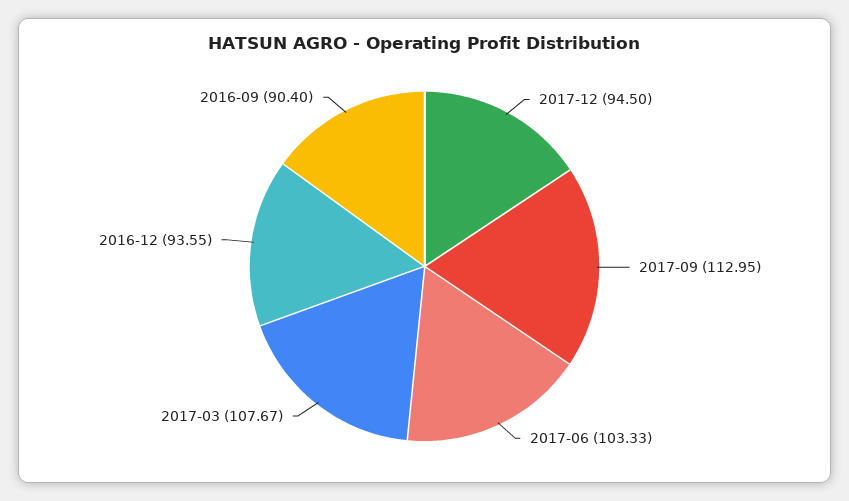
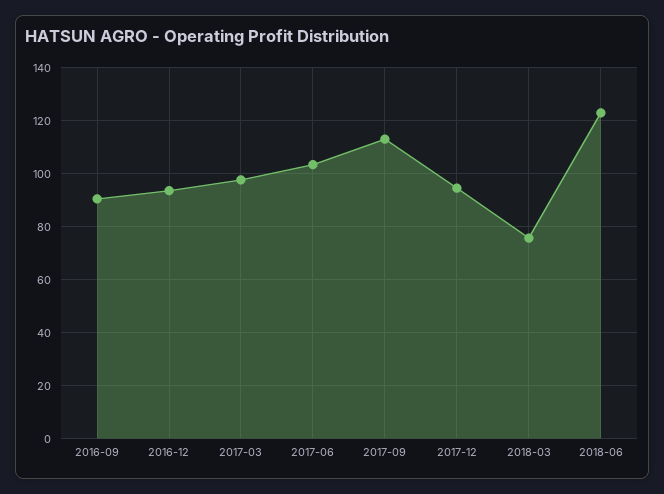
2017-03: 107.67 -> 97.5
2018-03: none -> 75
2018-06: none -> 122.5

